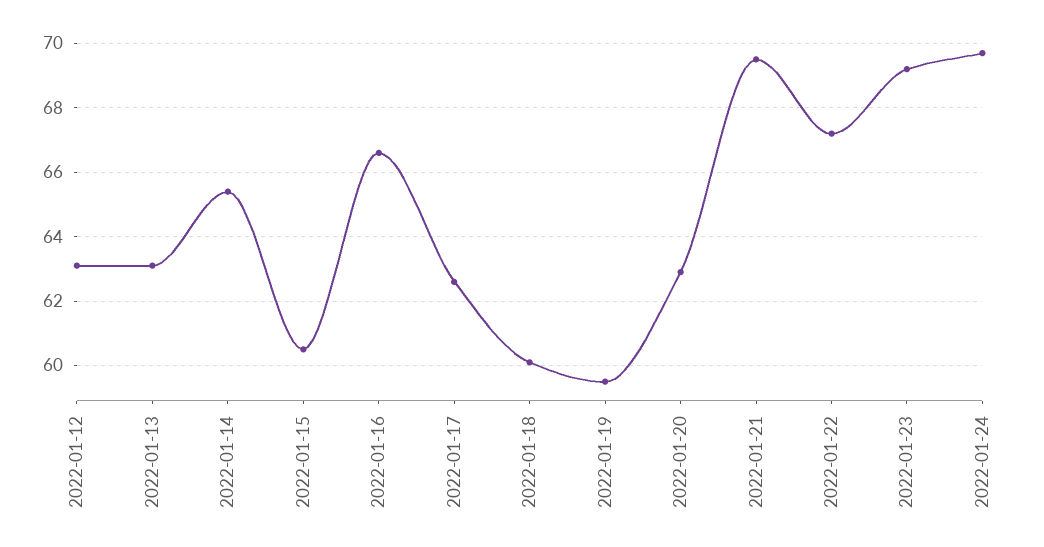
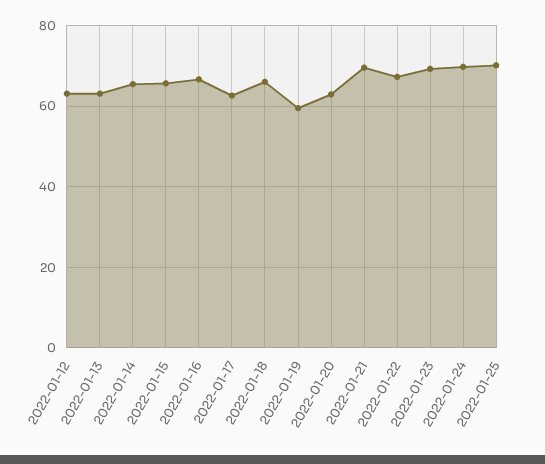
2022-01-15: 60.5 -> 66
2022-01-18: 60 -> 66
2022-01-25: none -> 70

